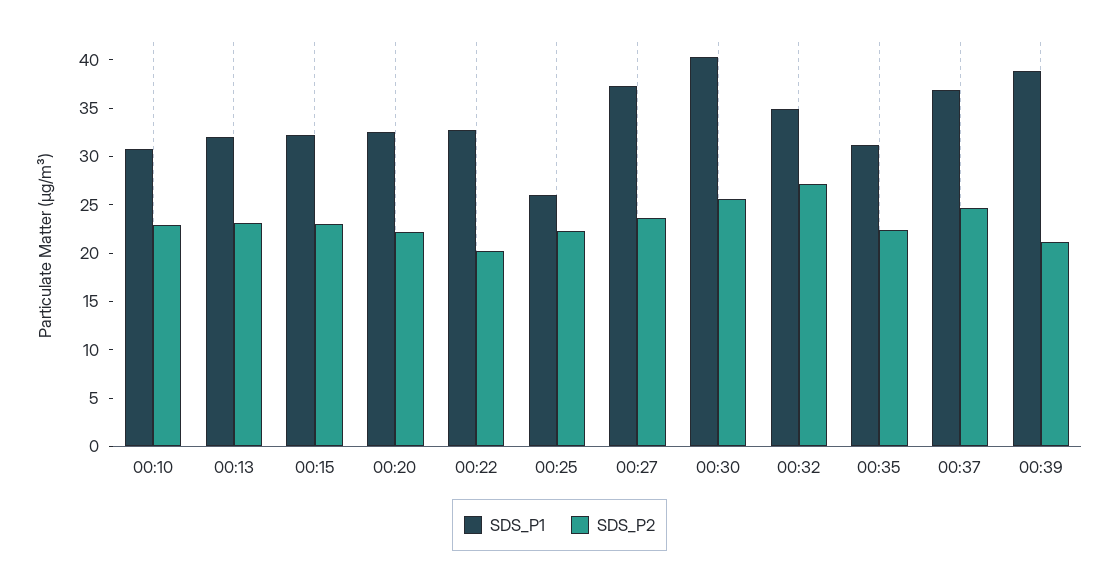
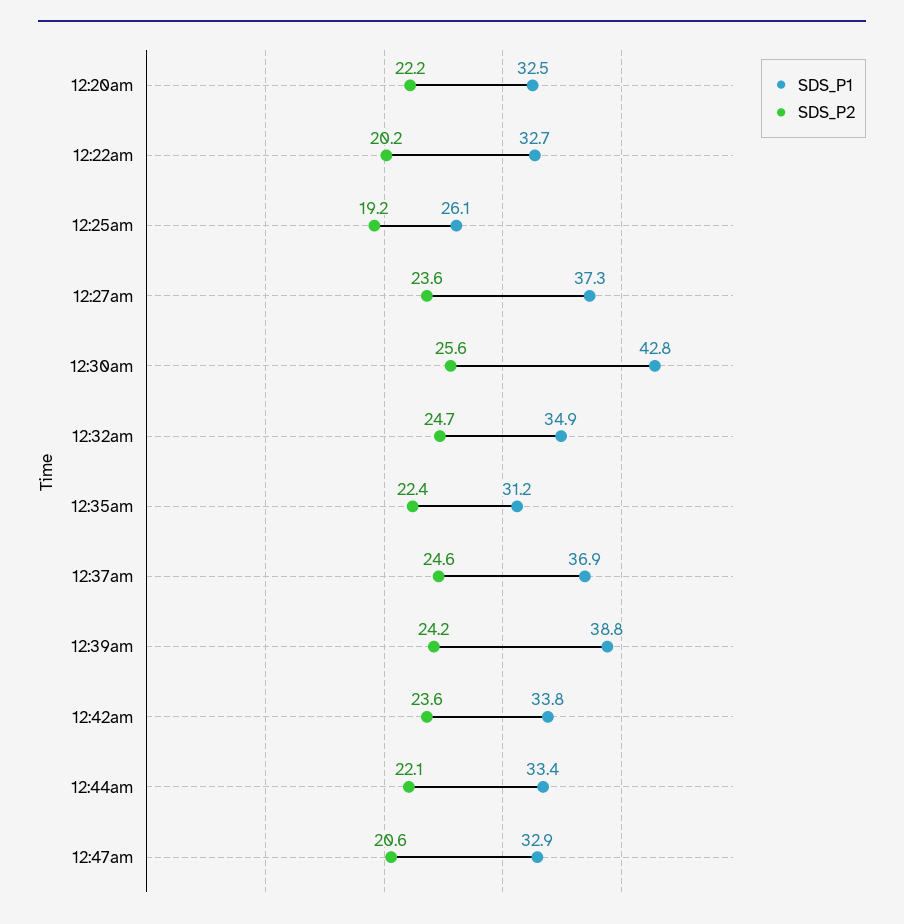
SDS_P1, 00:10: 31 -> none
SDS_P2, 00:10: 23 -> none
SDS_P1, 00:13: 32 -> none
SDS_P2, 00:13: 23 -> none
SDS_P1, 00:15: 32 -> none
SDS_P2, 00:15: 23 -> none
SDS_P2, 00:25: 22 -> 19.2
SDS_P1, 00:30: 40 -> 42.8
SDS_P2, 00:32: 27 -> 24.7
SDS_P2, 00:39: 21 -> 24.2
SDS_P1, 12:42am: none -> 33.8
SDS_P2, 12:42am: none -> 23.6
SDS_P1, 12:44am: none -> 33.4
SDS_P2, 12:44am: none -> 22.1
SDS_P1, 12:47am: none -> 32.9
SDS_P2, 12:47am: none -> 20.6

